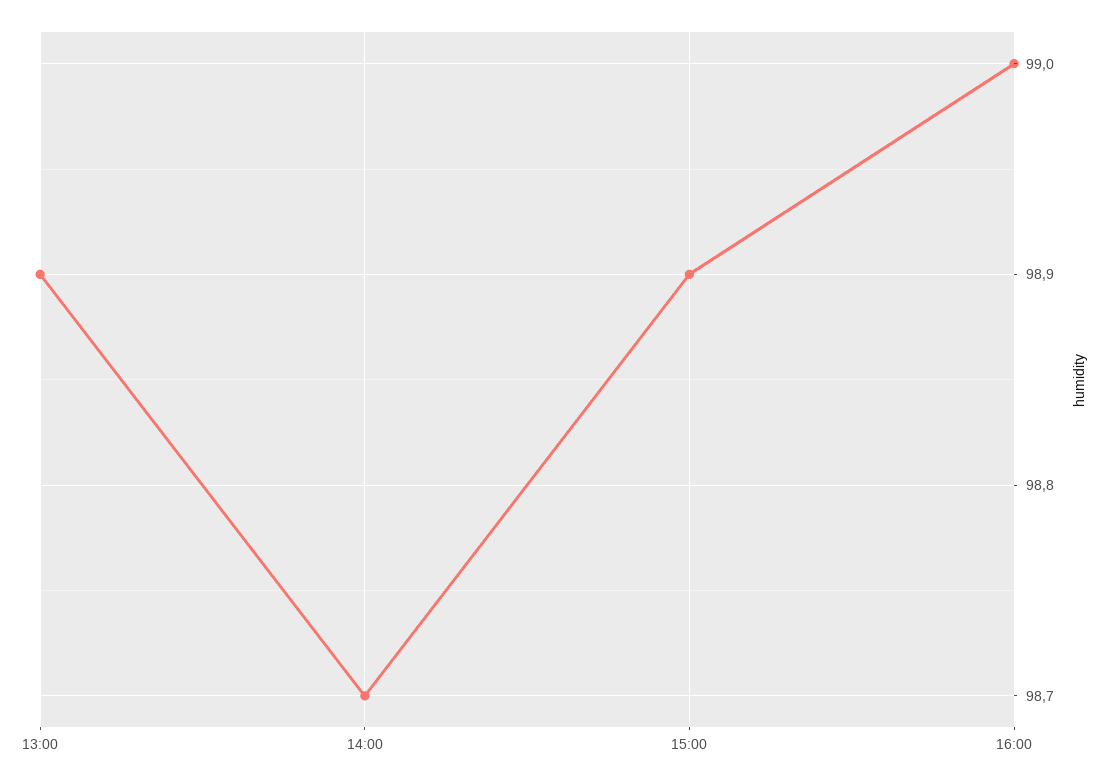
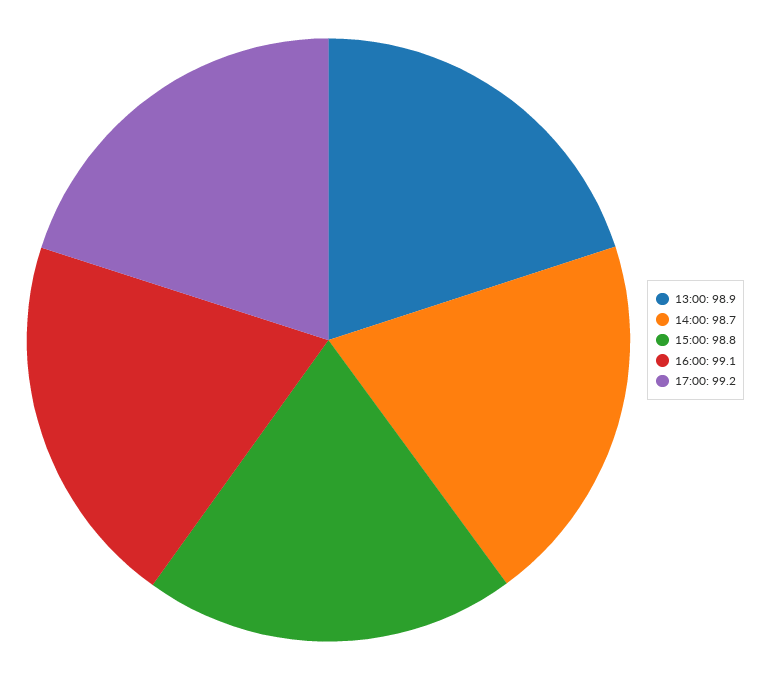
15:00: 98.9 -> 98.8
16:00: 99 -> 99.1
17:00: none -> 99.2

